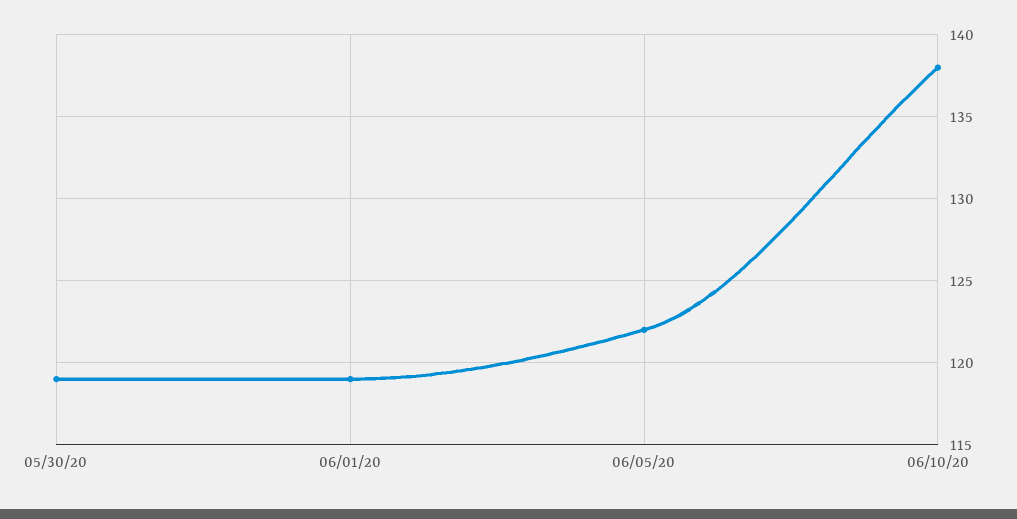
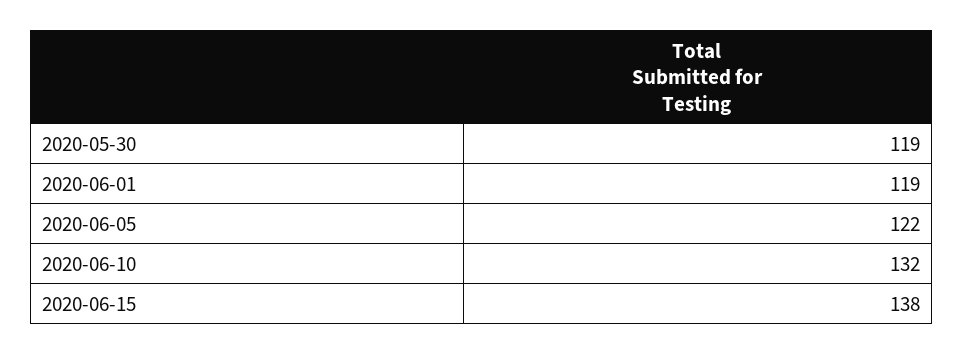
06/10/20: 138 -> 132
2020-06-15: none -> 138

